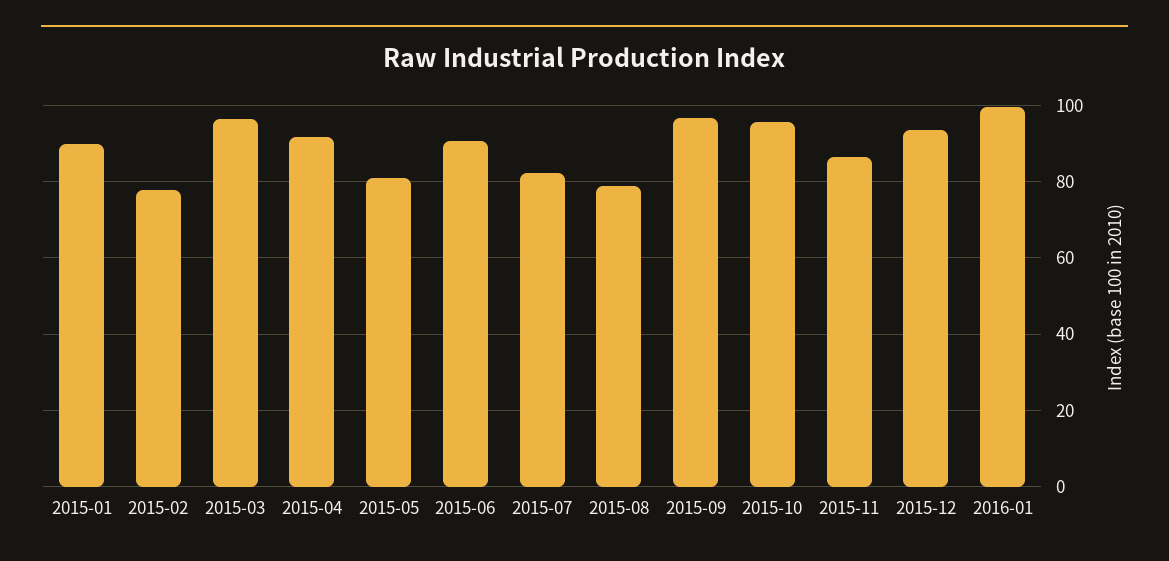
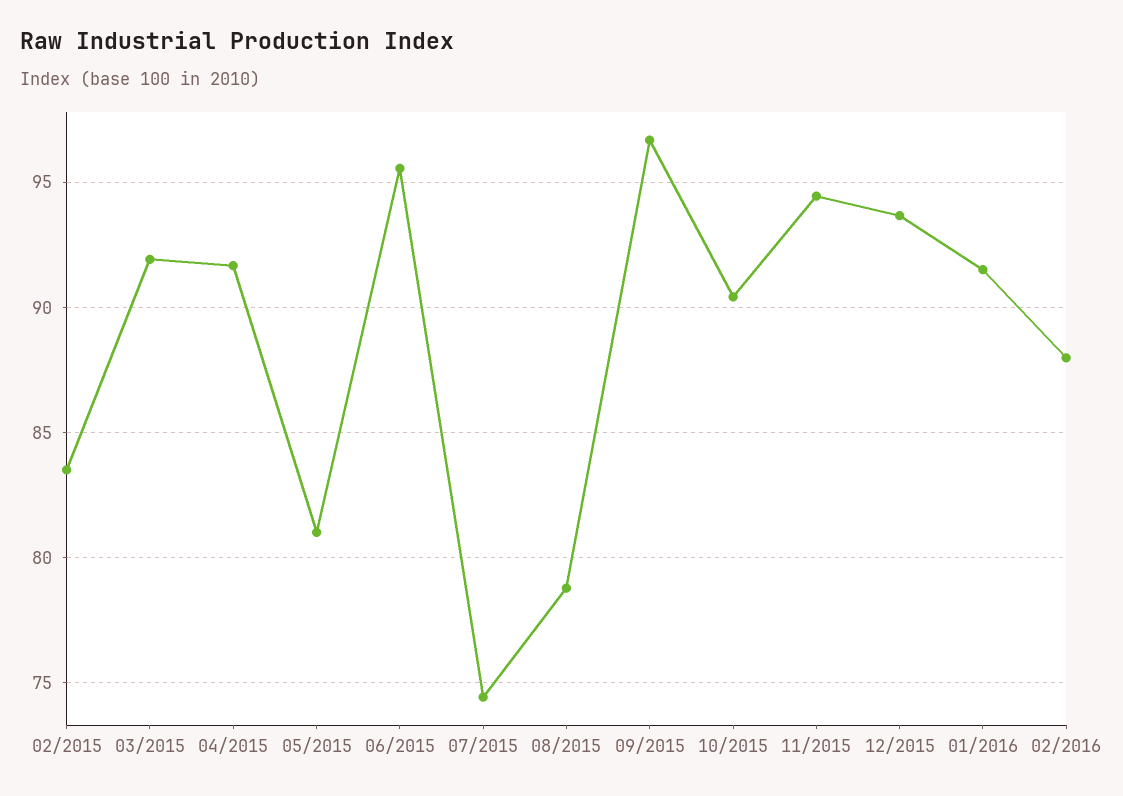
2015-01: 90 -> none
2015-02: 78 -> 83.5
2015-03: 96 -> 92
2015-06: 90 -> 95.5
2015-07: 82 -> 74.5
2015-10: 96 -> 90.5
2015-11: 86 -> 94.5
2016-01: 100 -> 91.5
02/2016: none -> 88

